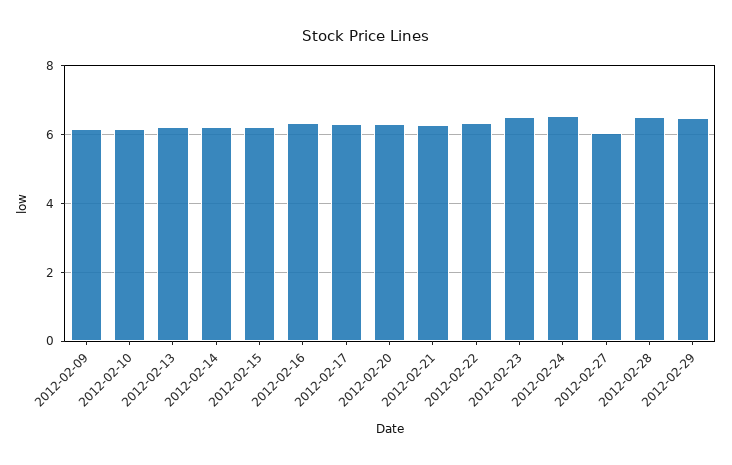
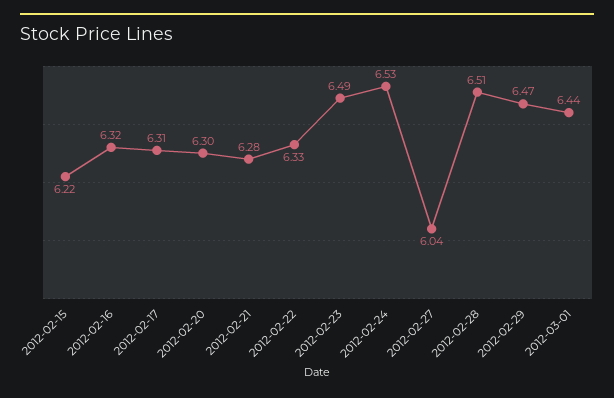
2012-02-09: 6.2 -> none
2012-02-10: 6.2 -> none
2012-02-13: 6.2 -> none
2012-02-14: 6.2 -> none
2012-03-01: none -> 6.44

